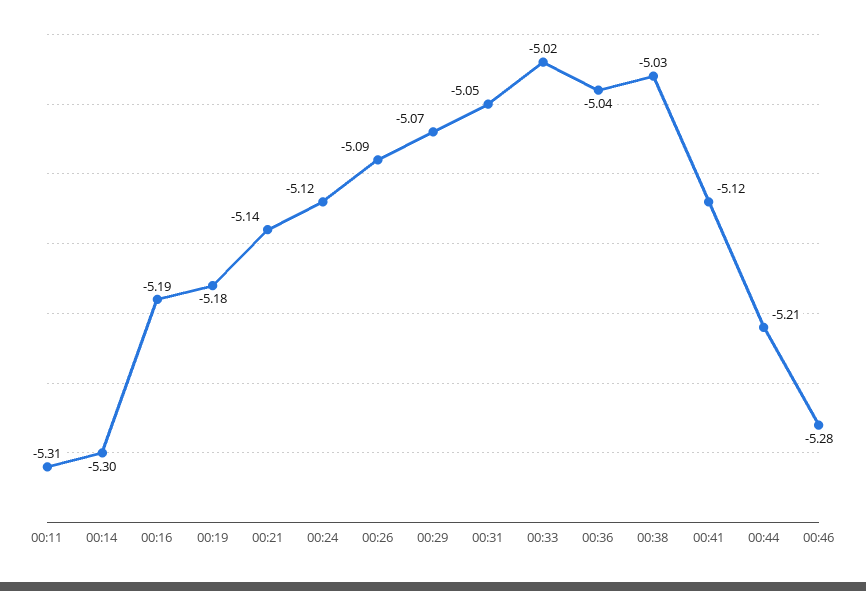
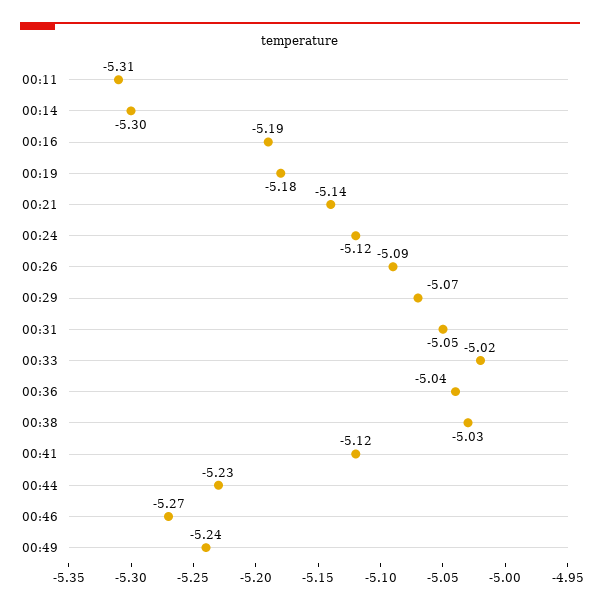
00:44: -5.21 -> -5.23
00:46: -5.28 -> -5.27
00:49: none -> -5.24

